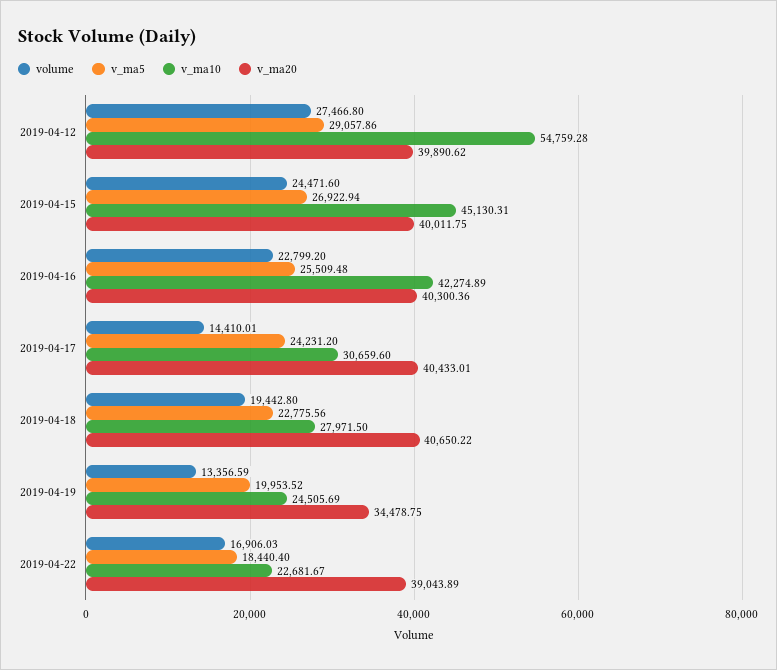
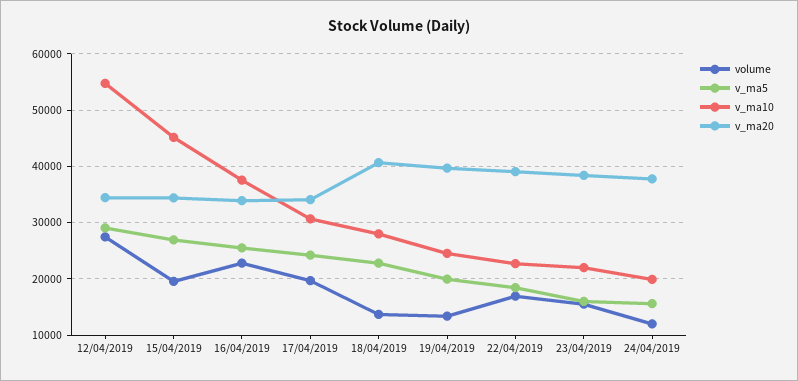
v_ma20, 2019-04-12: 39890.62 -> 34000
volume, 2019-04-15: 24471.6 -> 20000
v_ma20, 2019-04-15: 40011.75 -> 34000
v_ma10, 2019-04-16: 42274.89 -> 38000
v_ma20, 2019-04-16: 40300.36 -> 34000
volume, 2019-04-17: 14410.01 -> 20000
v_ma20, 2019-04-17: 40433.01 -> 34000
volume, 2019-04-18: 19442.8 -> 14000
v_ma20, 2019-04-19: 34478.75 -> 40000
volume, 23/04/2019: none -> 16000
v_ma5, 23/04/2019: none -> 16000
v_ma10, 23/04/2019: none -> 22000
v_ma20, 23/04/2019: none -> 38000
volume, 24/04/2019: none -> 12000
v_ma5, 24/04/2019: none -> 16000
v_ma10, 24/04/2019: none -> 20000
v_ma20, 24/04/2019: none -> 38000

